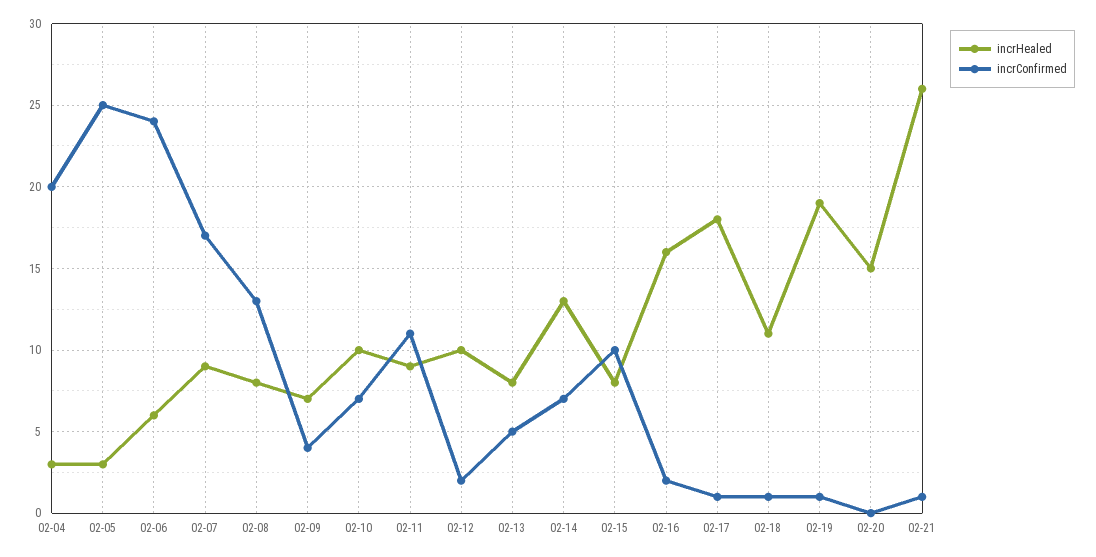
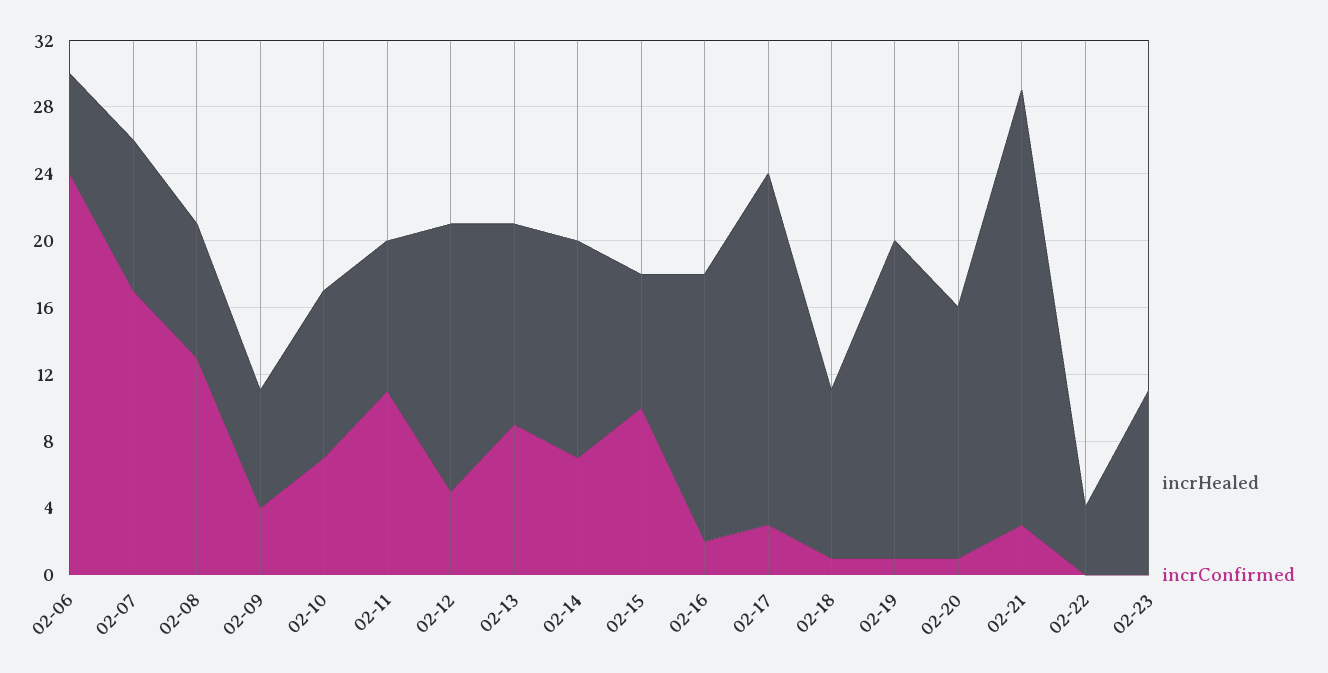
incrHealed, 02-04: 3 -> none
incrConfirmed, 02-04: 20 -> none
incrHealed, 02-05: 3 -> none
incrConfirmed, 02-05: 25 -> none
incrHealed, 02-12: 10 -> 16
incrConfirmed, 02-12: 2 -> 5
incrHealed, 02-13: 8 -> 12
incrConfirmed, 02-13: 5 -> 9
incrHealed, 02-17: 18 -> 21
incrConfirmed, 02-17: 1 -> 3
incrHealed, 02-18: 11 -> 10
incrConfirmed, 02-20: 0 -> 1
incrConfirmed, 02-21: 1 -> 3
incrHealed, 02-22: none -> 4
incrConfirmed, 02-22: none -> 0
incrHealed, 02-23: none -> 11
incrConfirmed, 02-23: none -> 0

